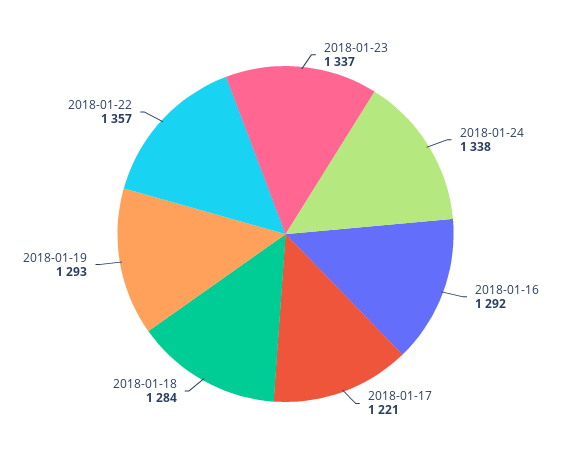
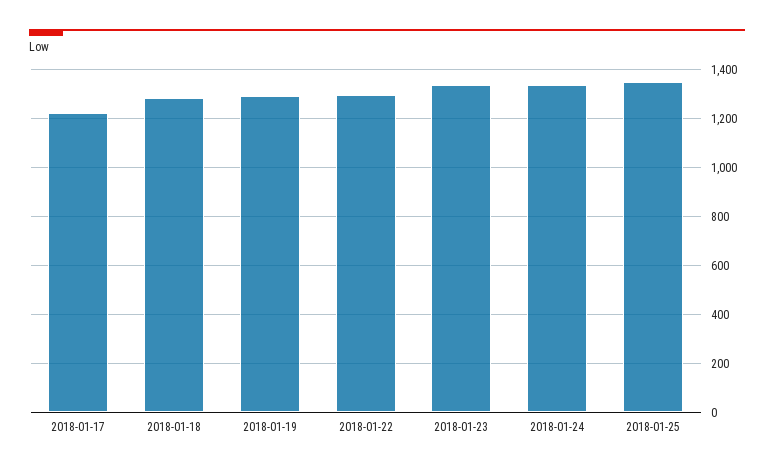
2018-01-16: 1292 -> none
2018-01-22: 1357 -> 1300
2018-01-25: none -> 1350

